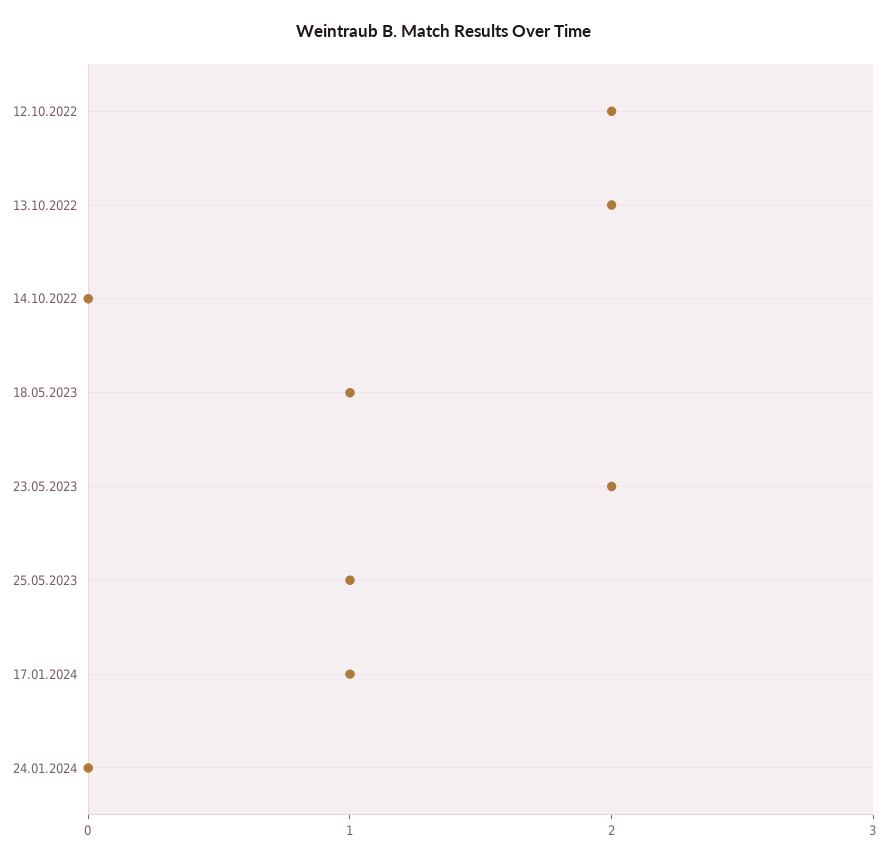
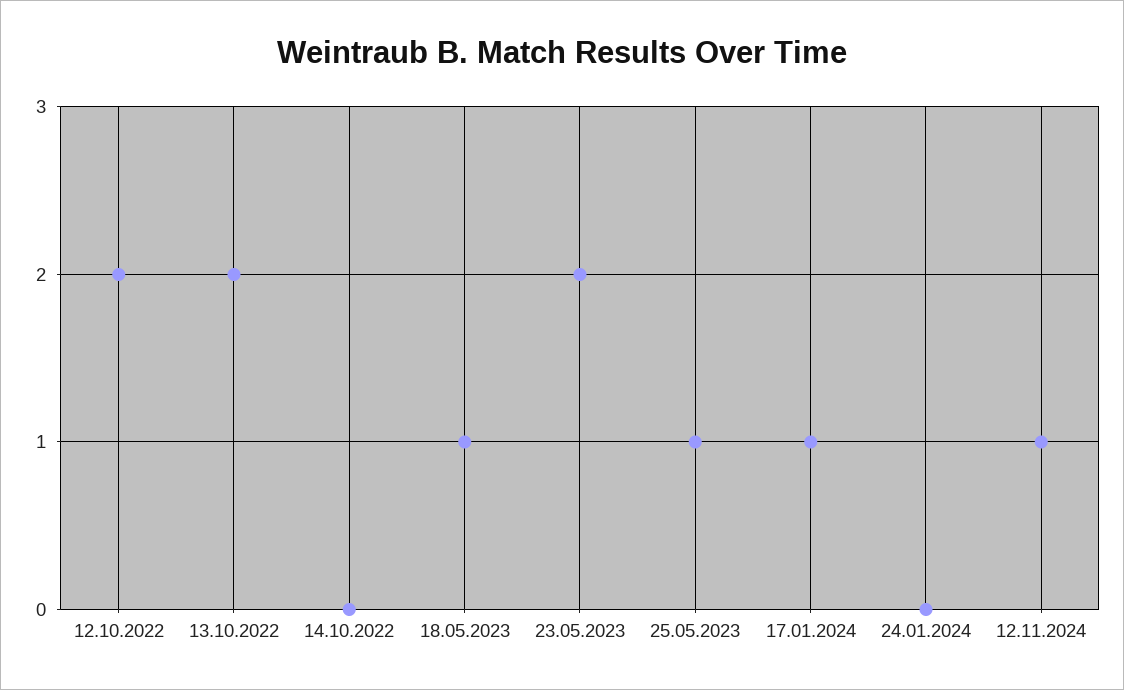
12.11.2024: none -> 1

